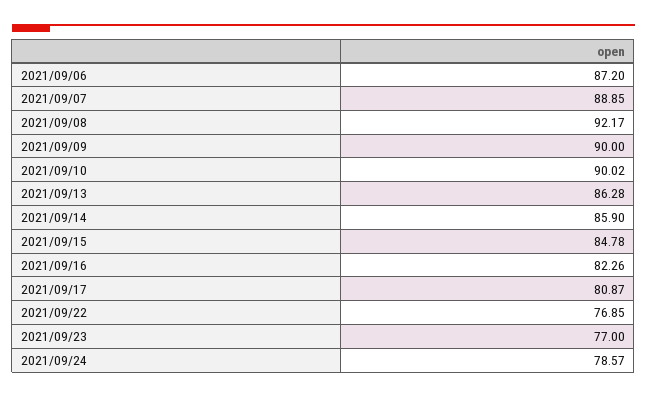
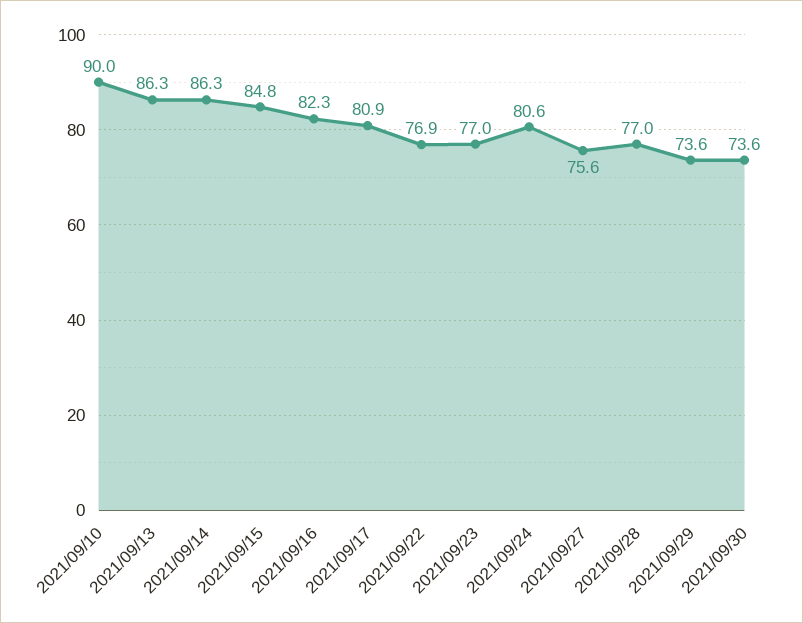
2021/09/06: 87.2 -> none
2021/09/07: 88.85 -> none
2021/09/08: 92.17 -> none
2021/09/09: 90 -> none
2021/09/14: 85.9 -> 86.3
2021/09/24: 78.57 -> 80.6
2021/09/27: none -> 75.6
2021/09/28: none -> 77
2021/09/29: none -> 73.6
2021/09/30: none -> 73.6

